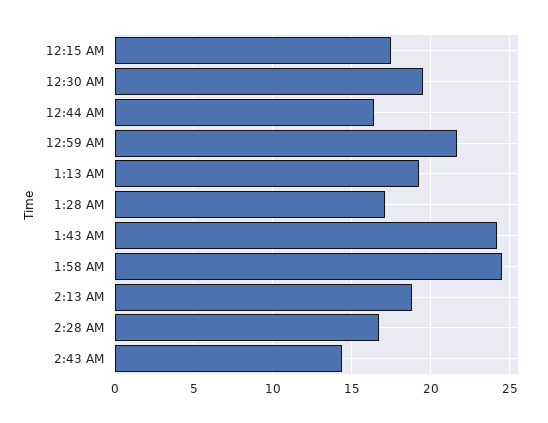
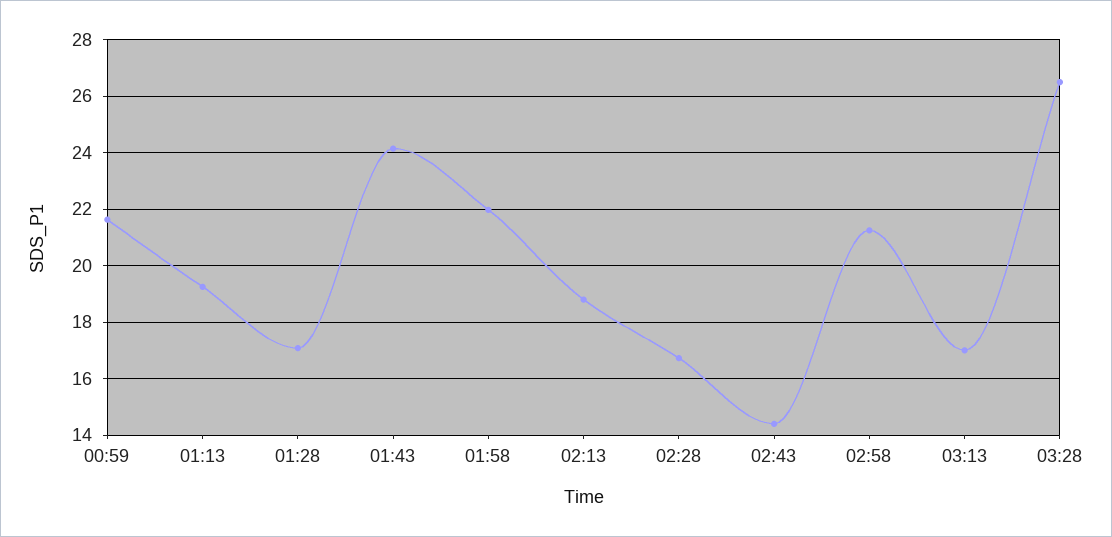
12:15 AM: 17.5 -> none
12:30 AM: 19.5 -> none
12:44 AM: 16.5 -> none
1:58 AM: 24.5 -> 22
02:58: none -> 21.25
03:13: none -> 17
03:28: none -> 26.5

